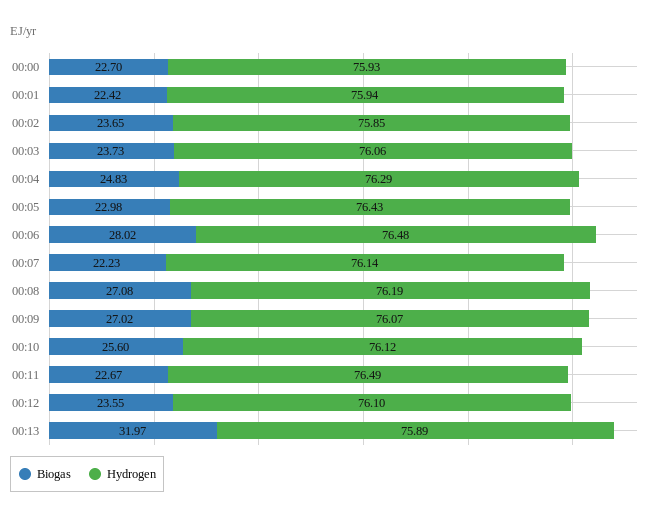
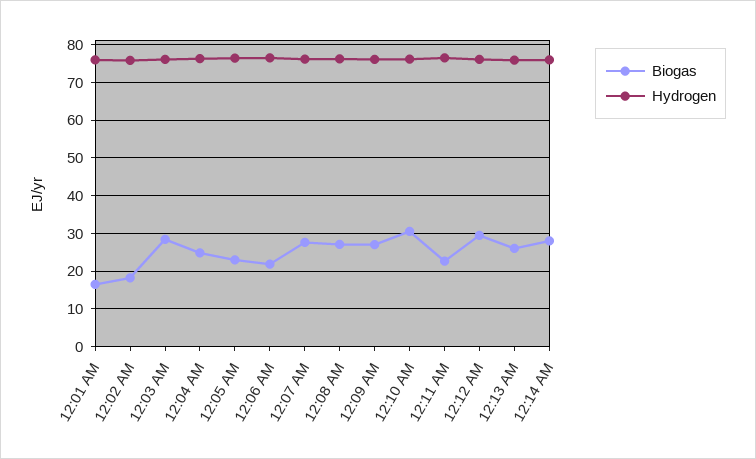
Biogas, 00:00: 22.7 -> none
Hydrogen, 00:00: 75.93 -> none
Biogas, 00:01: 22.42 -> 16
Biogas, 00:02: 23.65 -> 18
Biogas, 00:03: 23.73 -> 28
Biogas, 00:06: 28.02 -> 22
Biogas, 00:07: 22.23 -> 28
Biogas, 00:10: 25.6 -> 30
Biogas, 00:12: 23.55 -> 30
Biogas, 00:13: 31.97 -> 26
Biogas, 12:14 AM: none -> 28
Hydrogen, 12:14 AM: none -> 76

